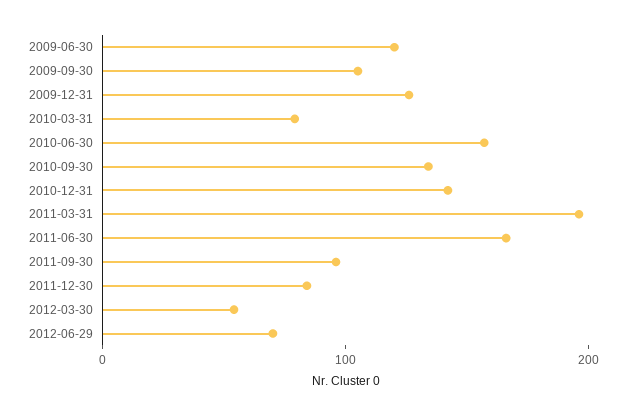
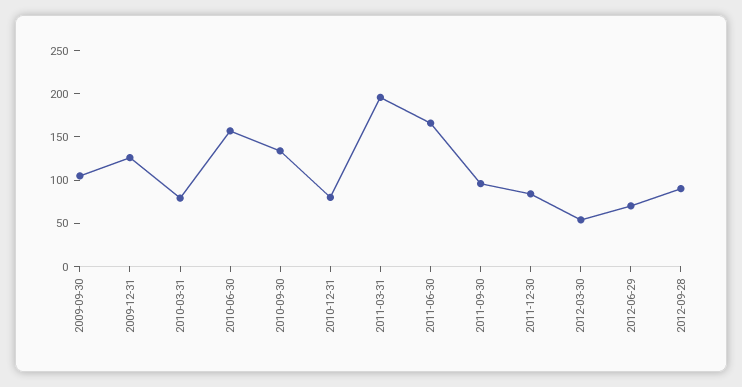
2009-06-30: 120 -> none
2010-12-31: 140 -> 80
2012-09-28: none -> 90

